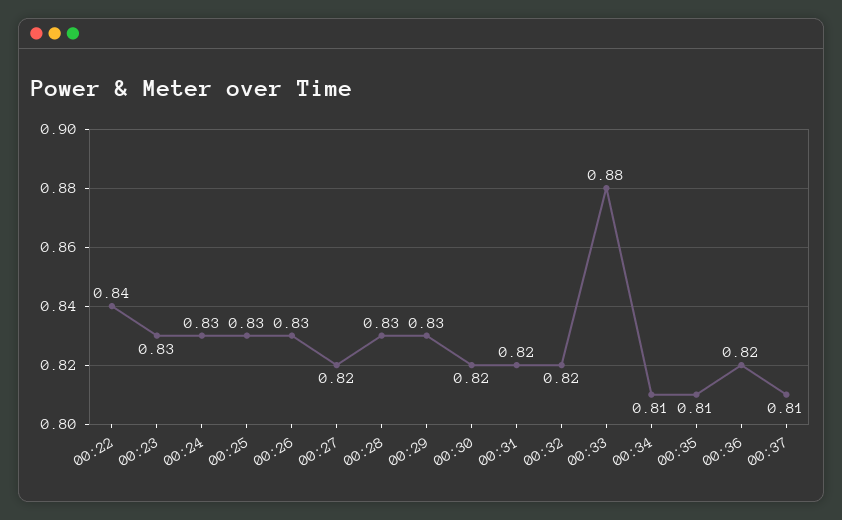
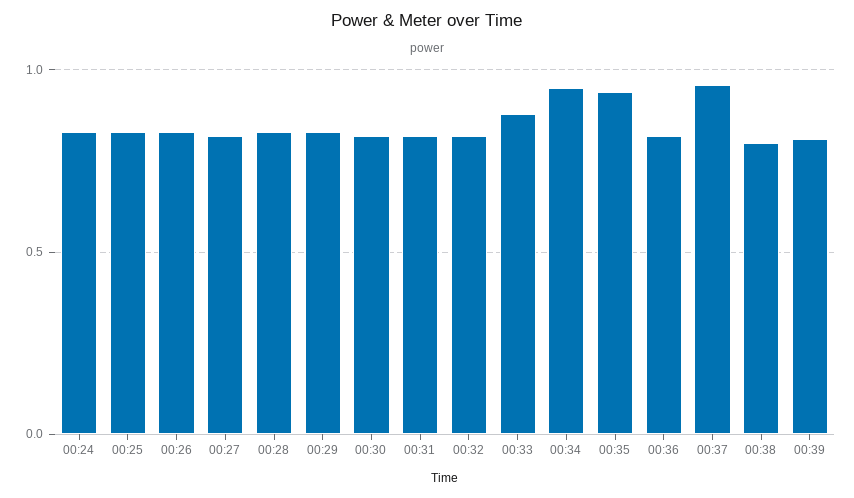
00:22: 0.84 -> none
00:23: 0.83 -> none
00:34: 0.81 -> 0.95
00:35: 0.81 -> 0.95
00:37: 0.81 -> 0.95
00:38: none -> 0.8
00:39: none -> 0.8

